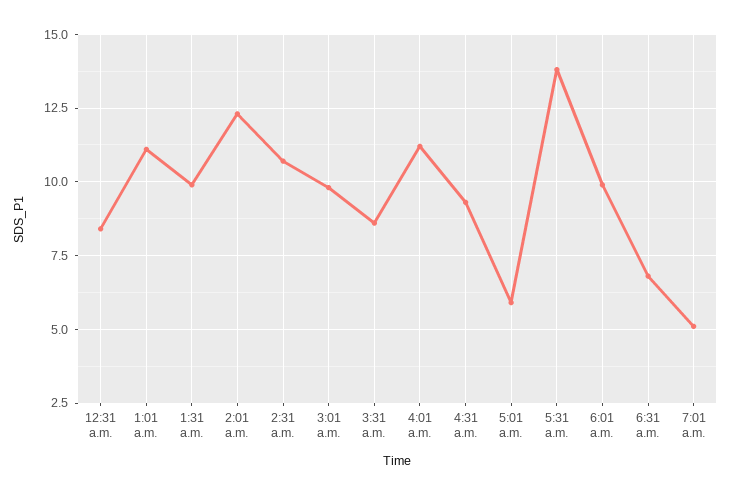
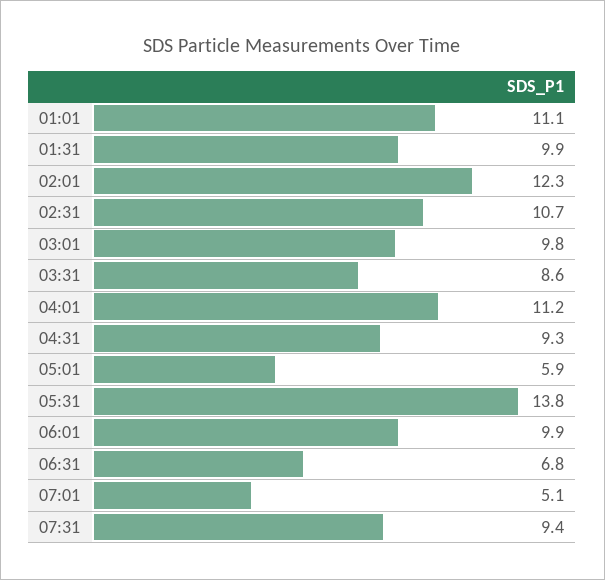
12:31 a.m.: 8.5 -> none
07:31: none -> 9.4

